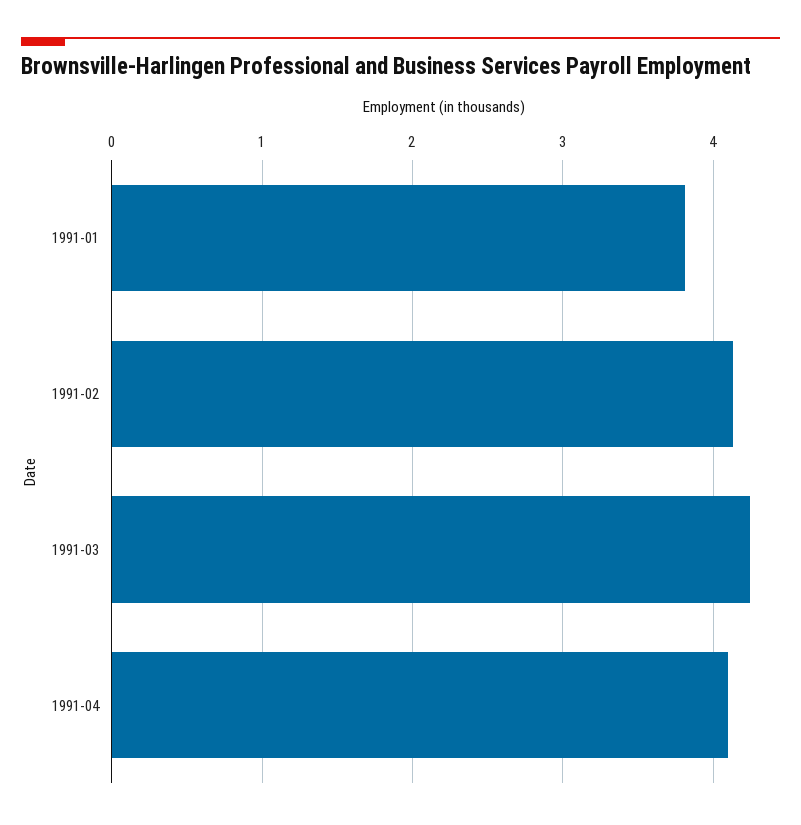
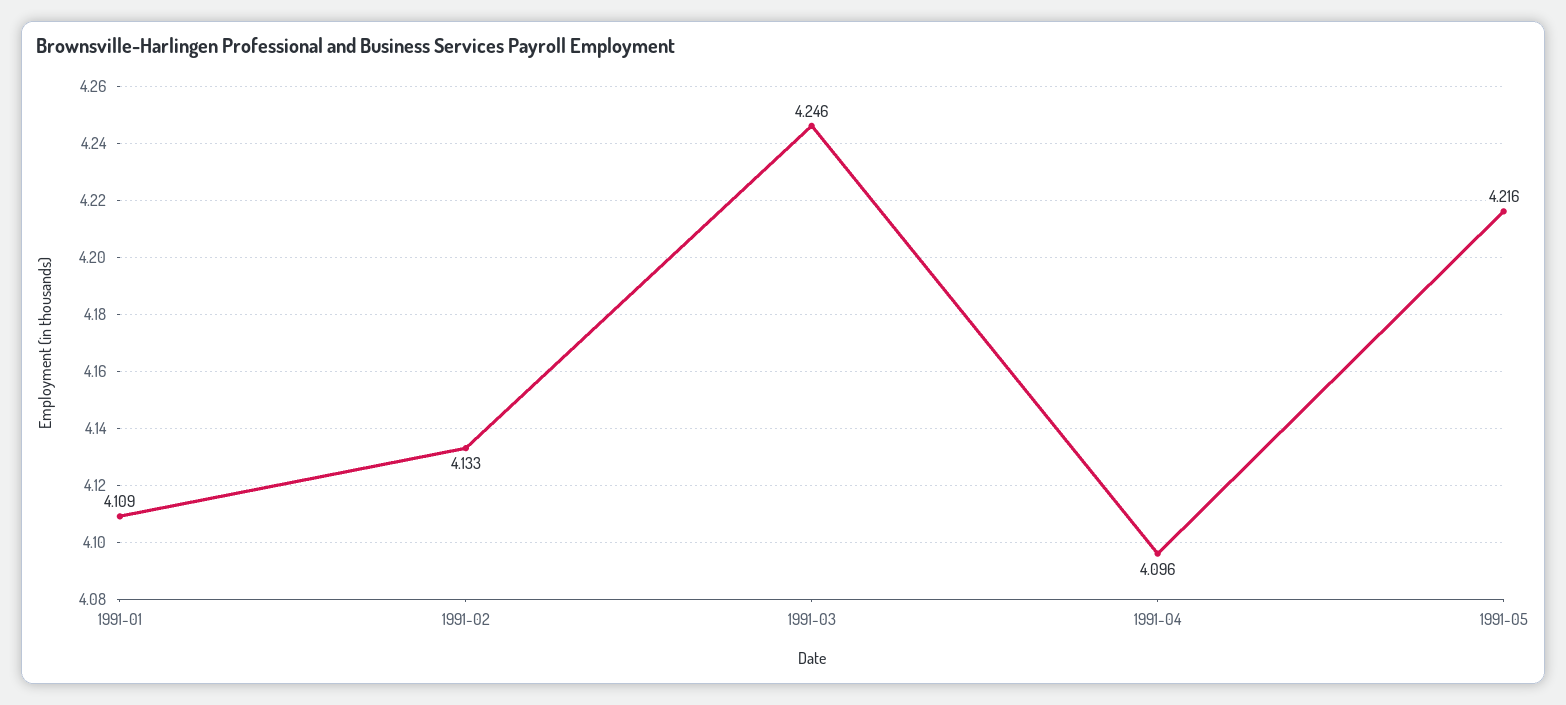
1991-01: 3.8 -> 4.109
1991-05: none -> 4.216

